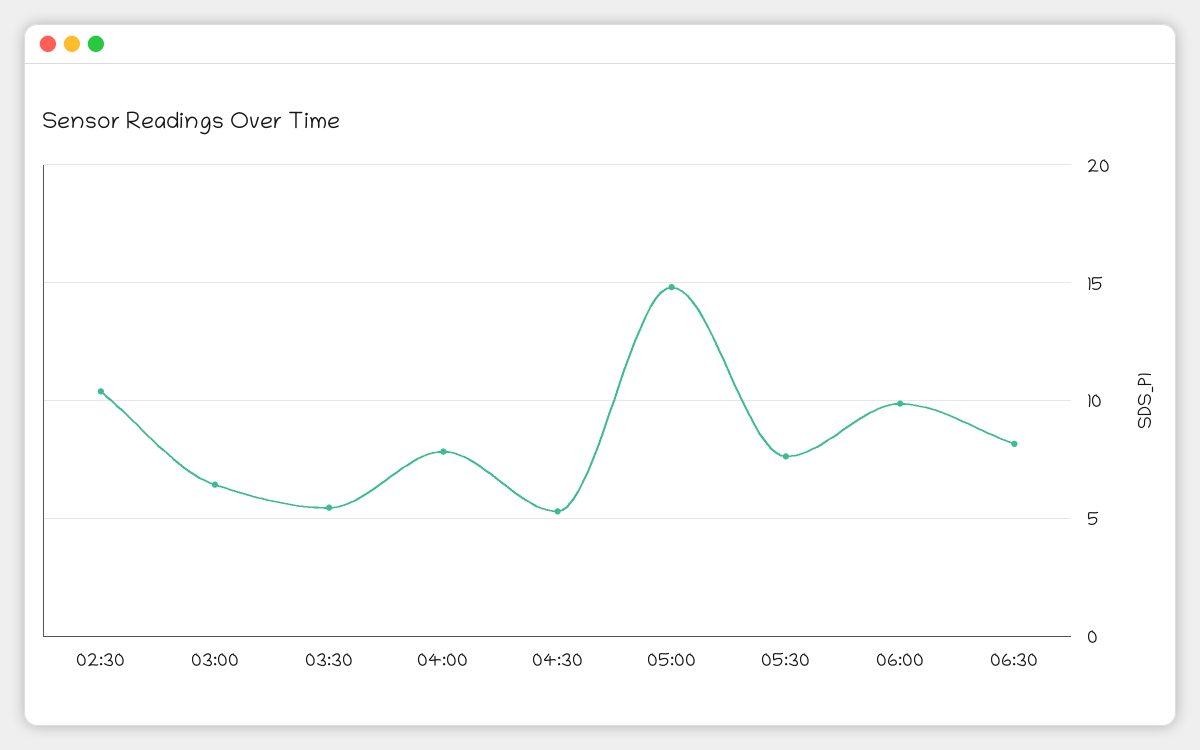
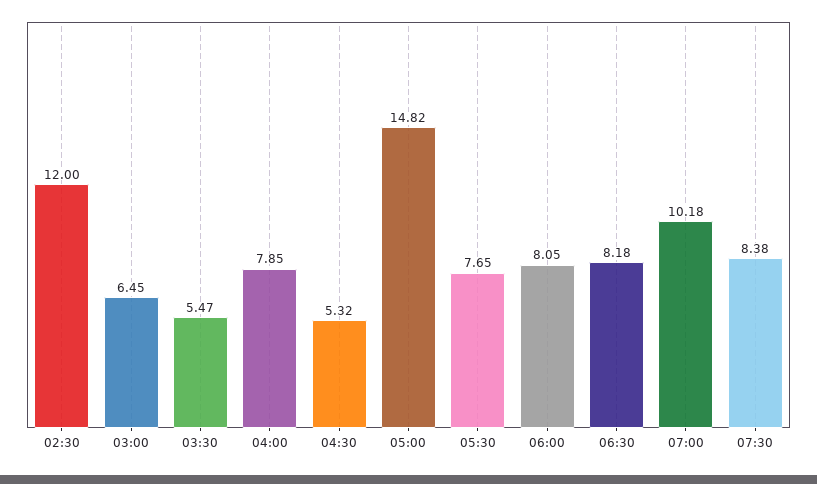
02:30: 10.5 -> 12
06:00: 10 -> 8.05
07:00: none -> 10.18
07:30: none -> 8.38

